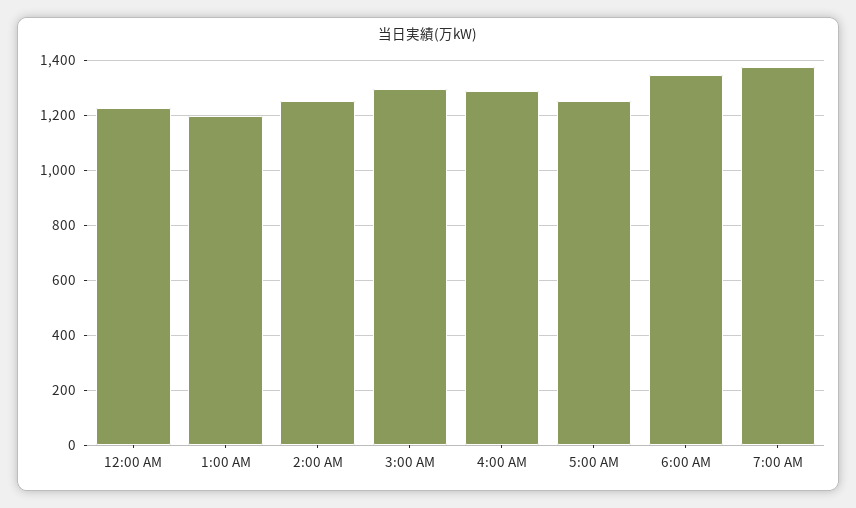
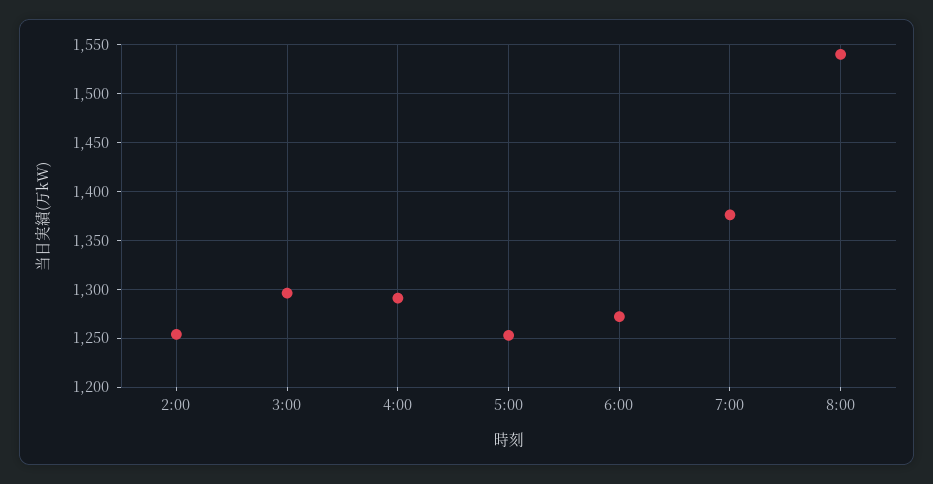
12:00 AM: 1225 -> none
1:00 AM: 1200 -> none
6:00 AM: 1350 -> 1270
8:00: none -> 1540

